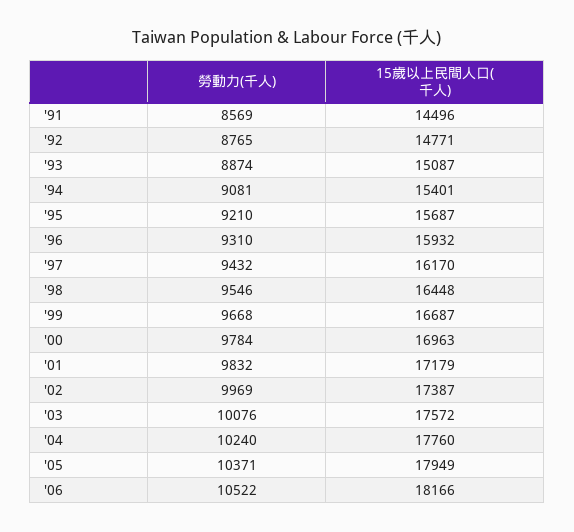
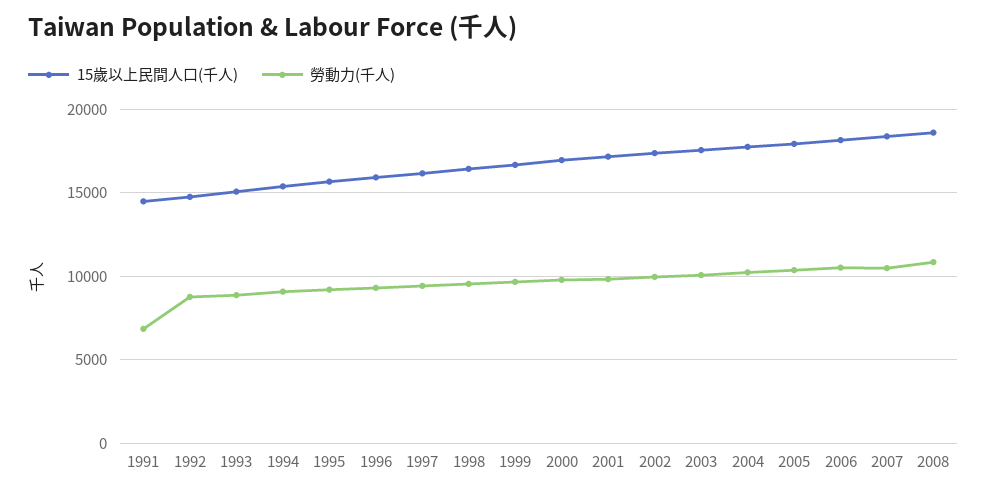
勞動力(千人), '91: 8569 -> 7000
15歲以上民間人口(千人), 2007: none -> 18500
勞動力(千人), 2007: none -> 10500
15歲以上民間人口(千人), 2008: none -> 18500
勞動力(千人), 2008: none -> 11000

